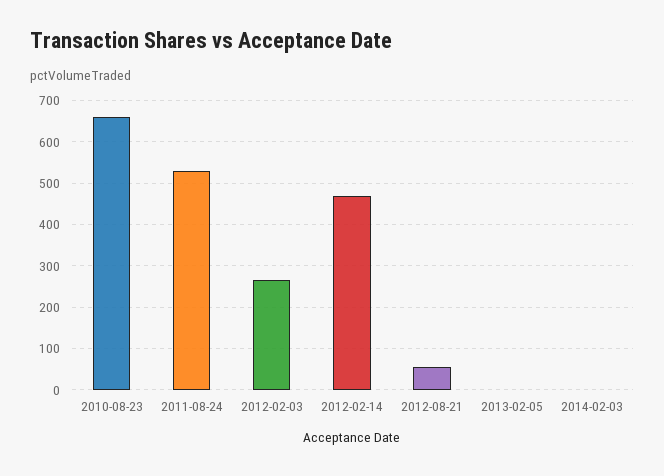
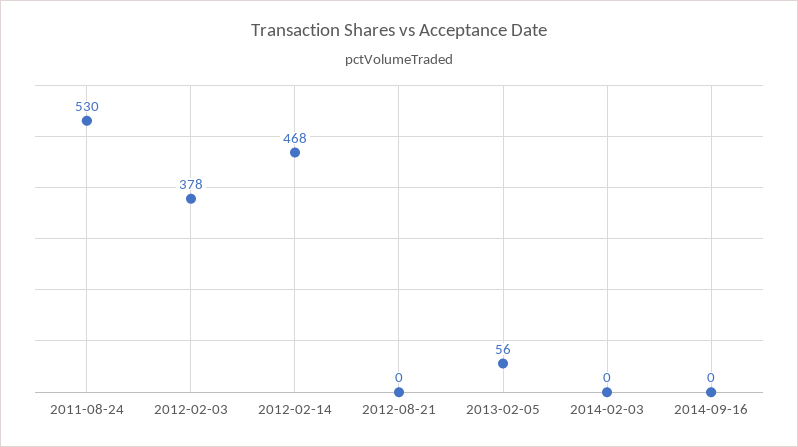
2010-08-23: 660 -> none
2012-02-03: 260 -> 378
2012-08-21: 60 -> 0
2013-02-05: 0 -> 56
2014-09-16: none -> 0

